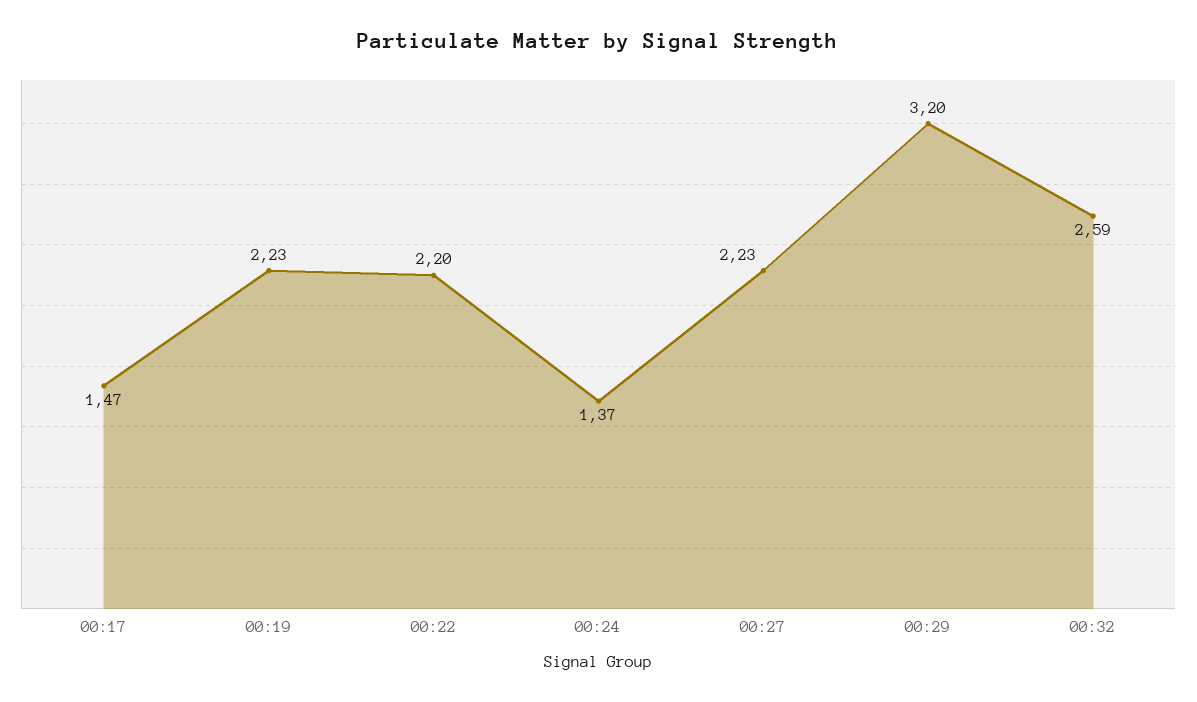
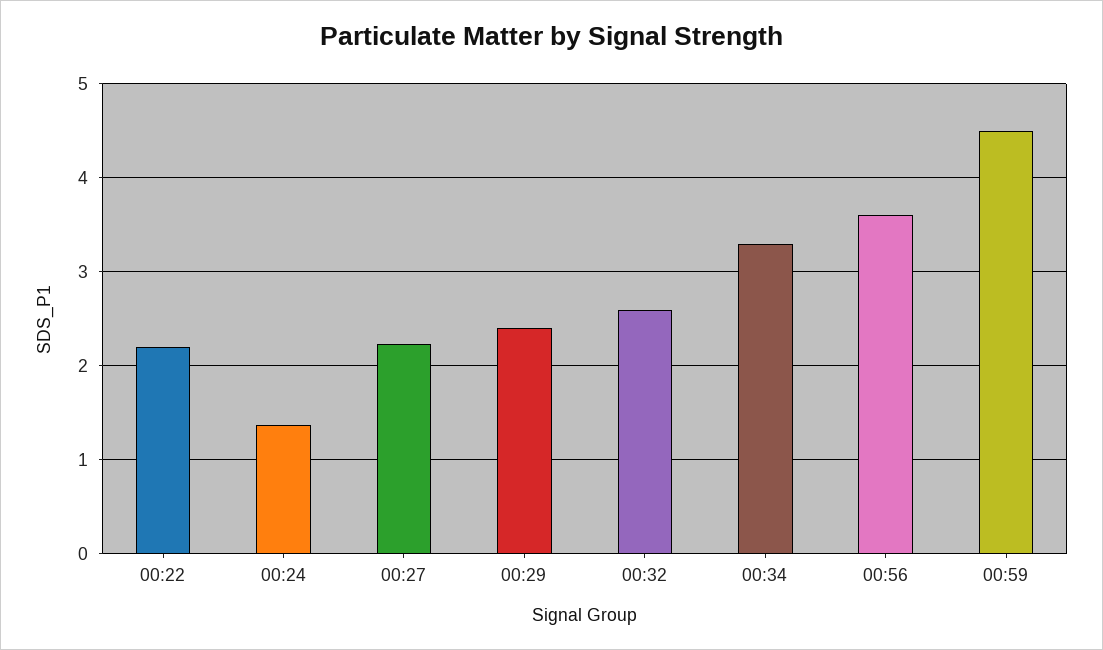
00:17: 1.47 -> none
00:19: 2.23 -> none
00:29: 3.2 -> 2.4
00:34: none -> 3.3
00:56: none -> 3.6
00:59: none -> 4.5

